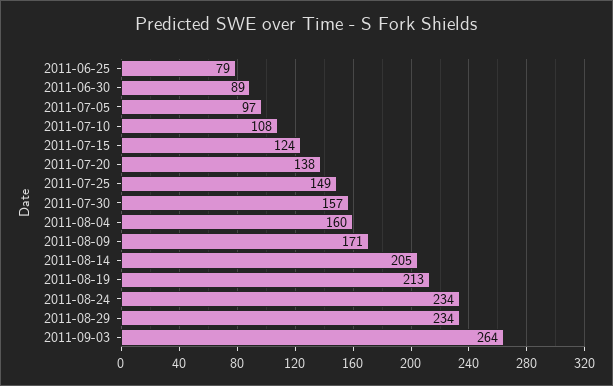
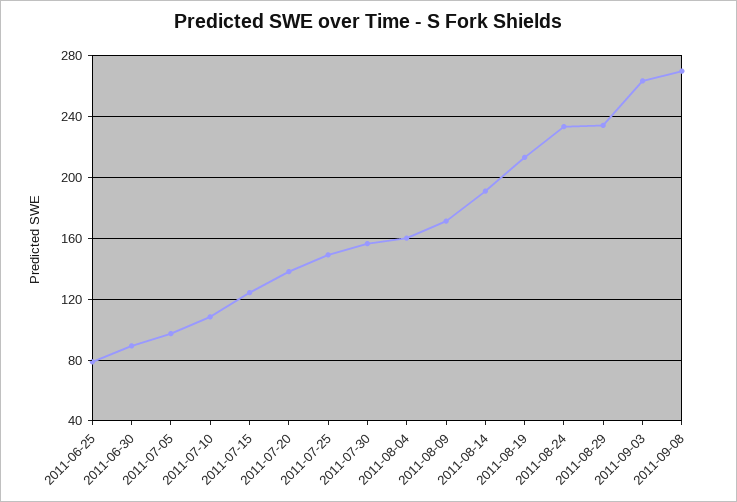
2011-08-14: 205 -> 190
2011-09-08: none -> 270

